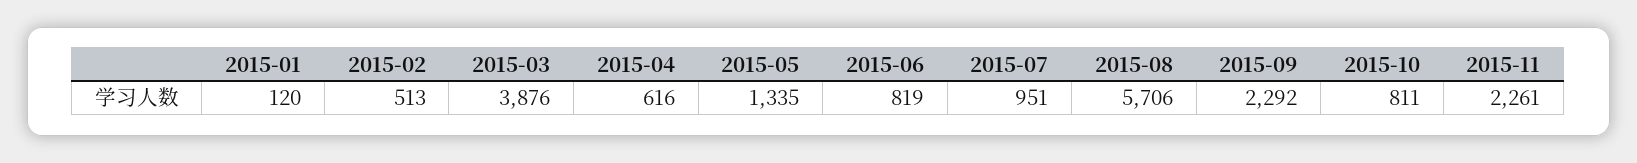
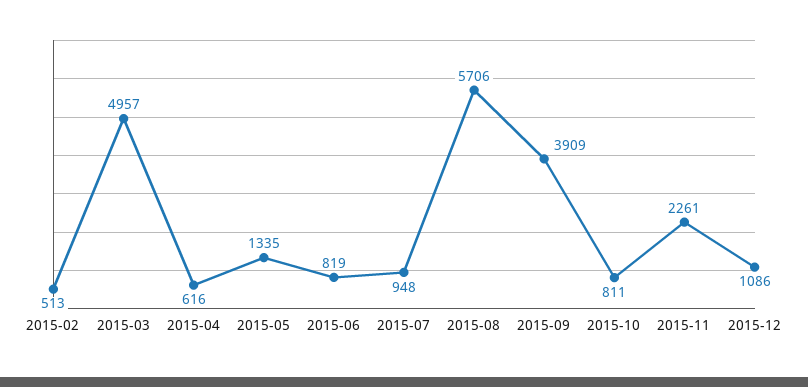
2015-01: 120 -> none
2015-03: 3876 -> 4957
2015-07: 951 -> 948
2015-09: 2292 -> 3909
2015-12: none -> 1086

